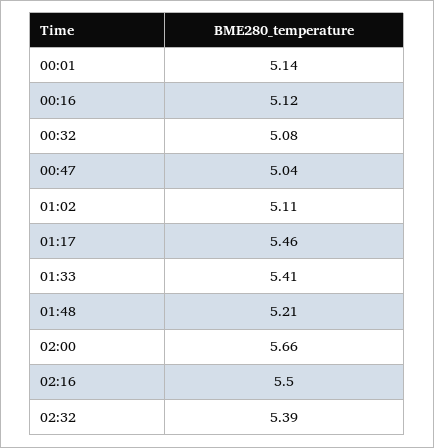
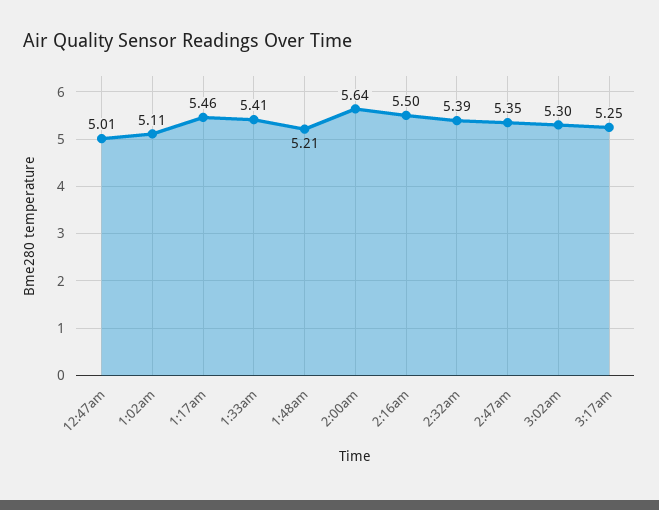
00:01: 5.14 -> none
00:16: 5.12 -> none
00:32: 5.08 -> none
00:47: 5.04 -> 5.01
02:00: 5.66 -> 5.64
2:47am: none -> 5.35
3:02am: none -> 5.3
3:17am: none -> 5.25

